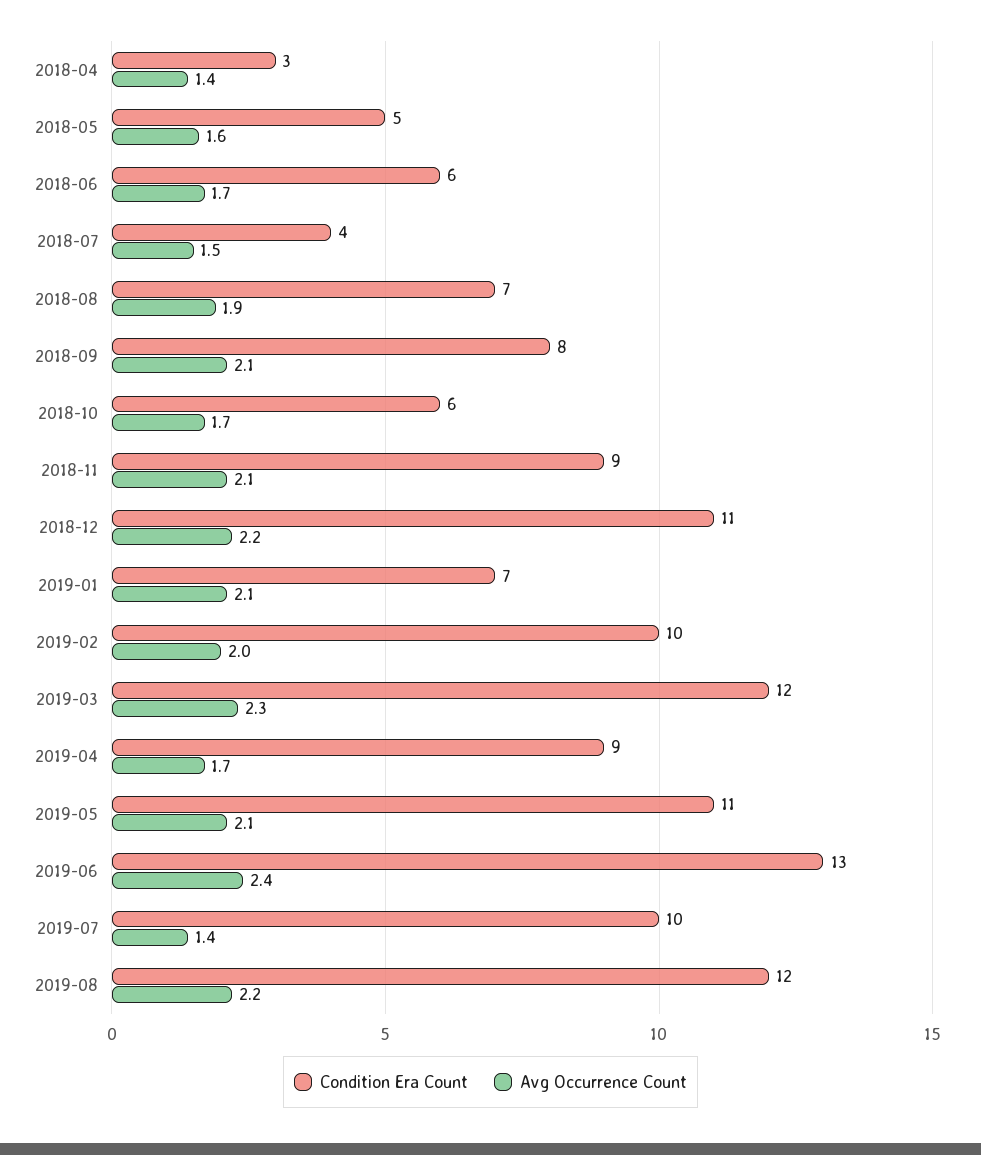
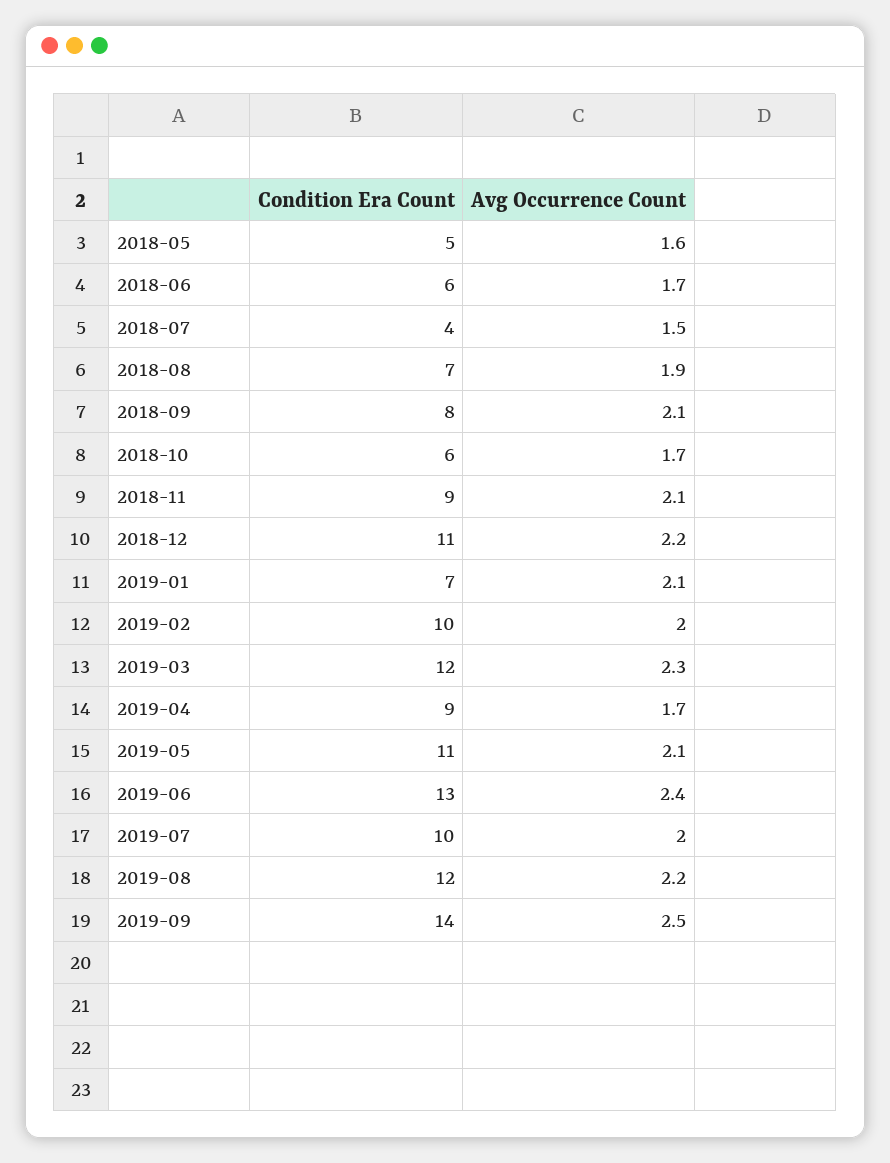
Condition Era Count, 2018-04: 3 -> none
Avg Occurrence Count, 2018-04: 1.4 -> none
Avg Occurrence Count, 2019-07: 1.4 -> 2
Condition Era Count, 2019-09: none -> 14
Avg Occurrence Count, 2019-09: none -> 2.5

